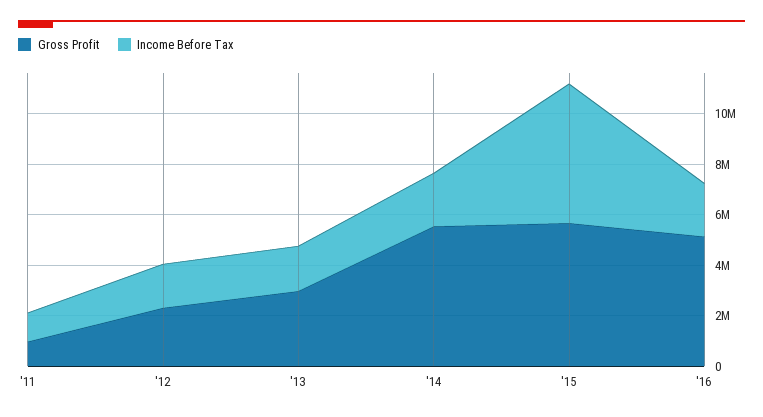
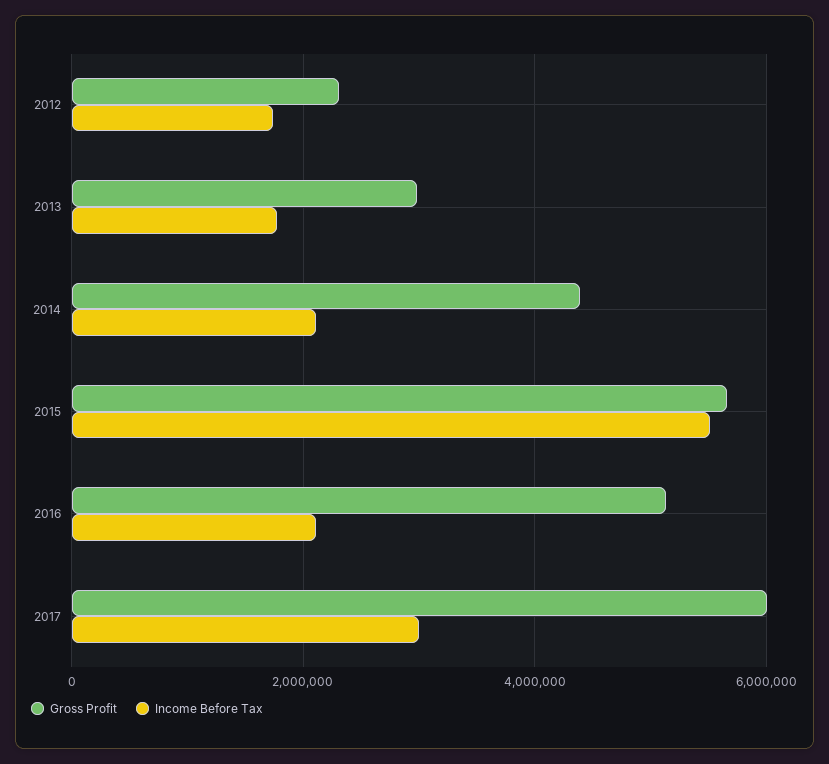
Gross Profit, '11: 1000000 -> none
Income Before Tax, '11: 1000000 -> none
Gross Profit, '14: 5500000 -> 4400000
Gross Profit, 2017: none -> 6000000
Income Before Tax, 2017: none -> 3000000

